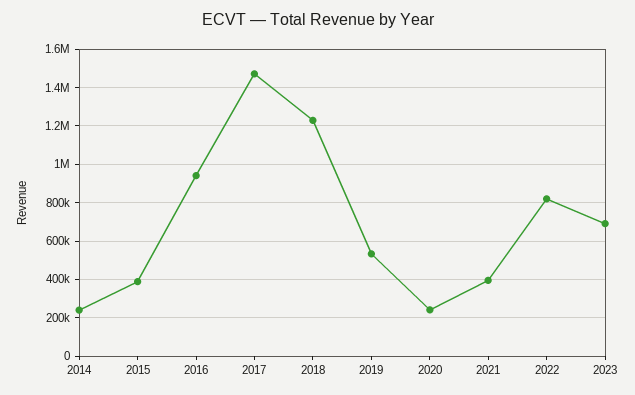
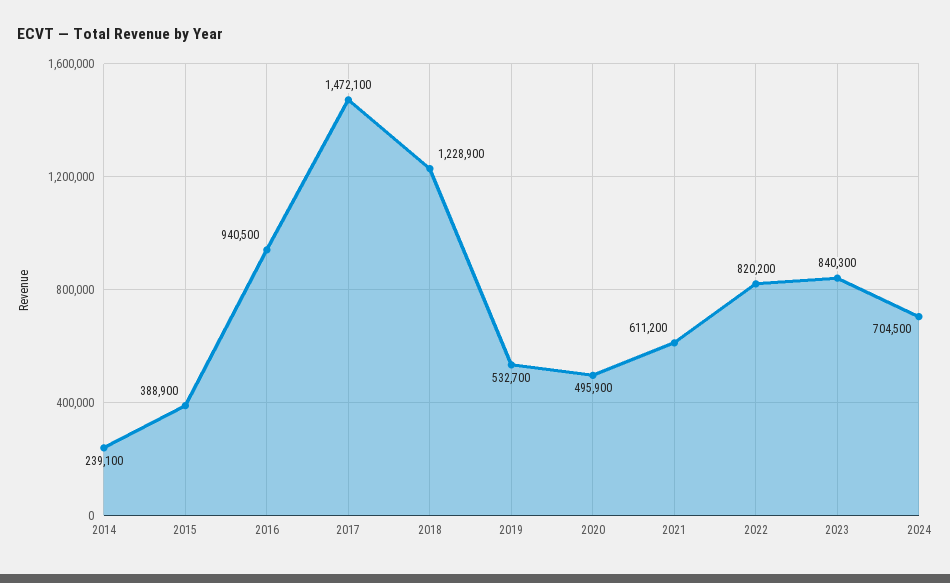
2020: 250000 -> 495900
2021: 400000 -> 611200
2023: 700000 -> 840300
2024: none -> 704500

